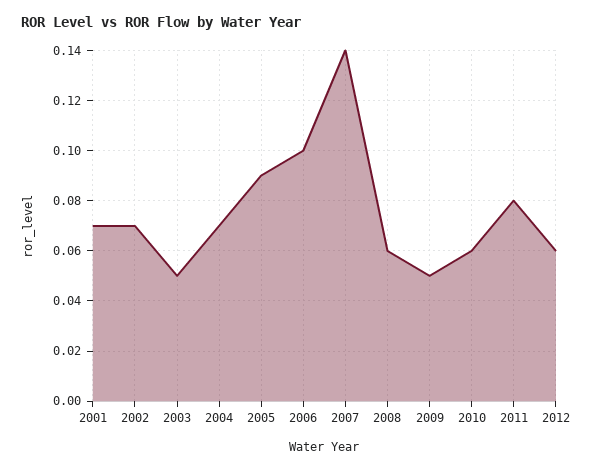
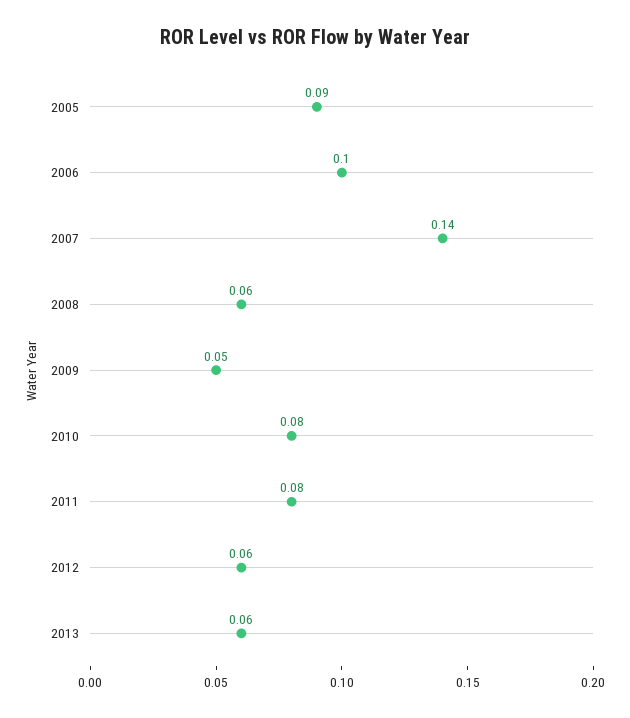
2001: 0.07 -> none
2002: 0.07 -> none
2003: 0.05 -> none
2004: 0.07 -> none
2010: 0.06 -> 0.08
2013: none -> 0.06

